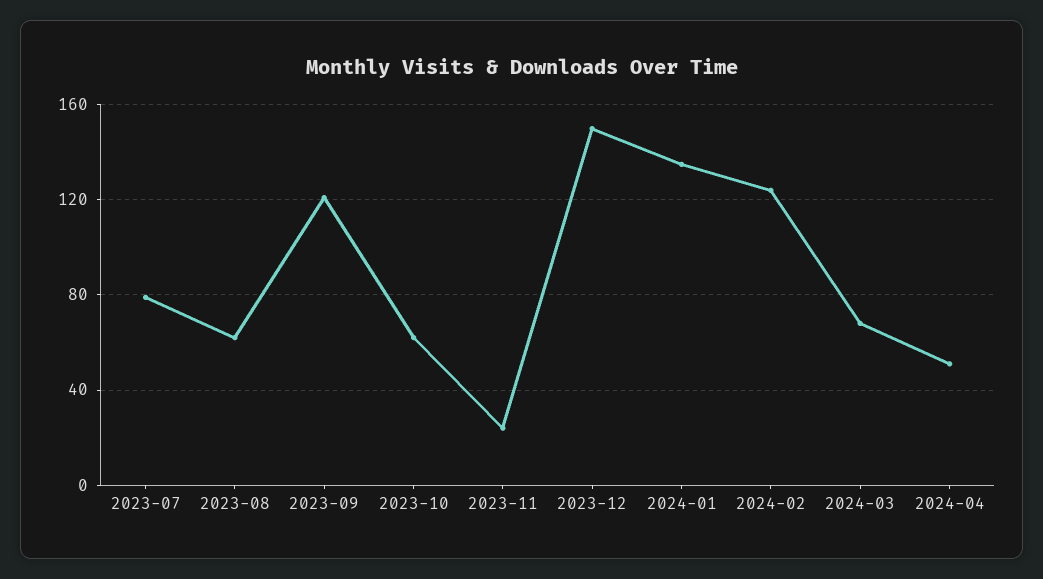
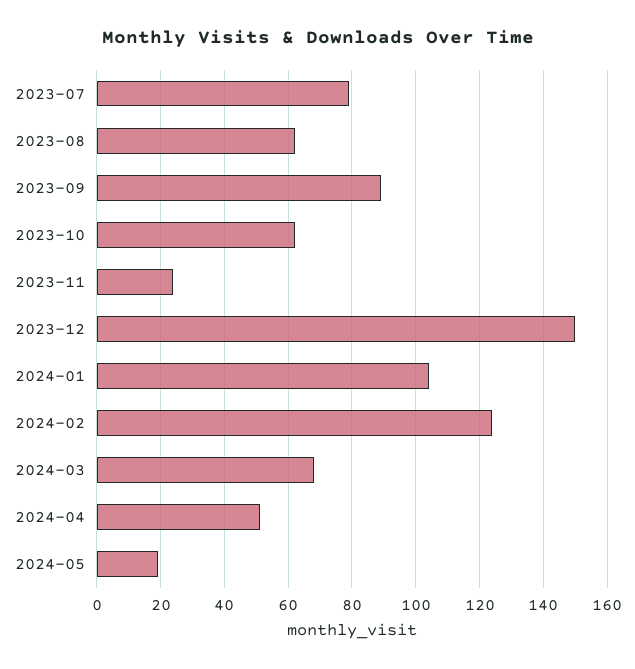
2023-09: 120 -> 90
2024-01: 135 -> 105
2024-05: none -> 20

